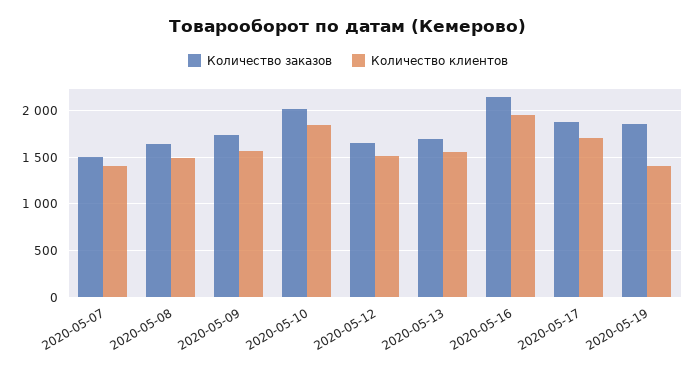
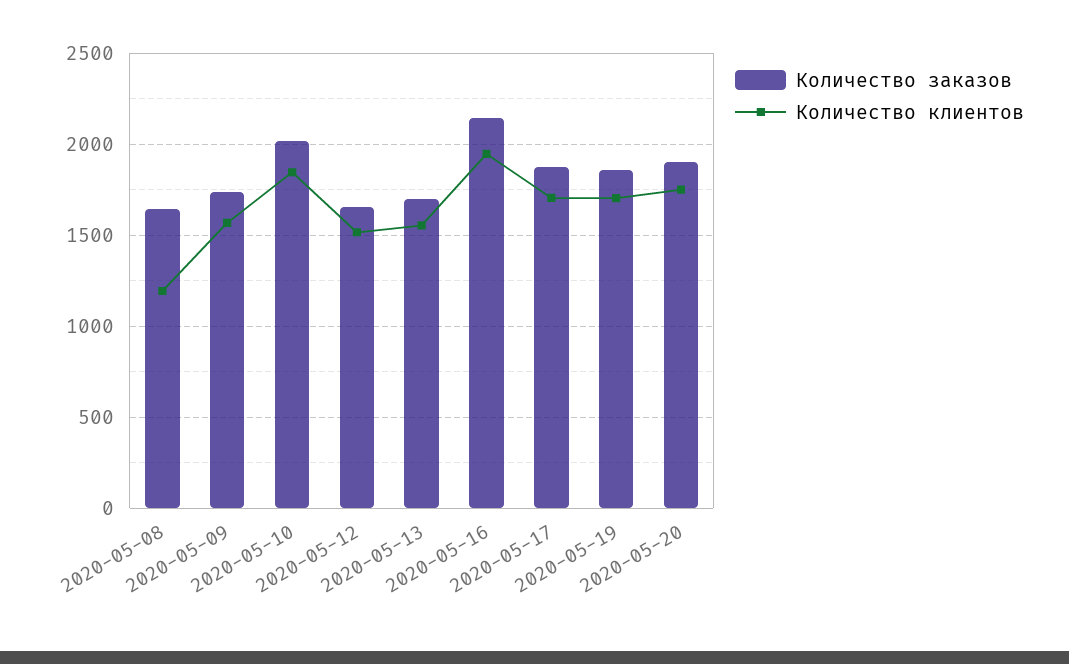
Количество заказов, 2020-05-07: 1500 -> none
Количество клиентов, 2020-05-07: 1400 -> none
Количество клиентов, 2020-05-08: 1500 -> 1200
Количество клиентов, 2020-05-19: 1400 -> 1700
Количество заказов, 2020-05-20: none -> 1900
Количество клиентов, 2020-05-20: none -> 1750

